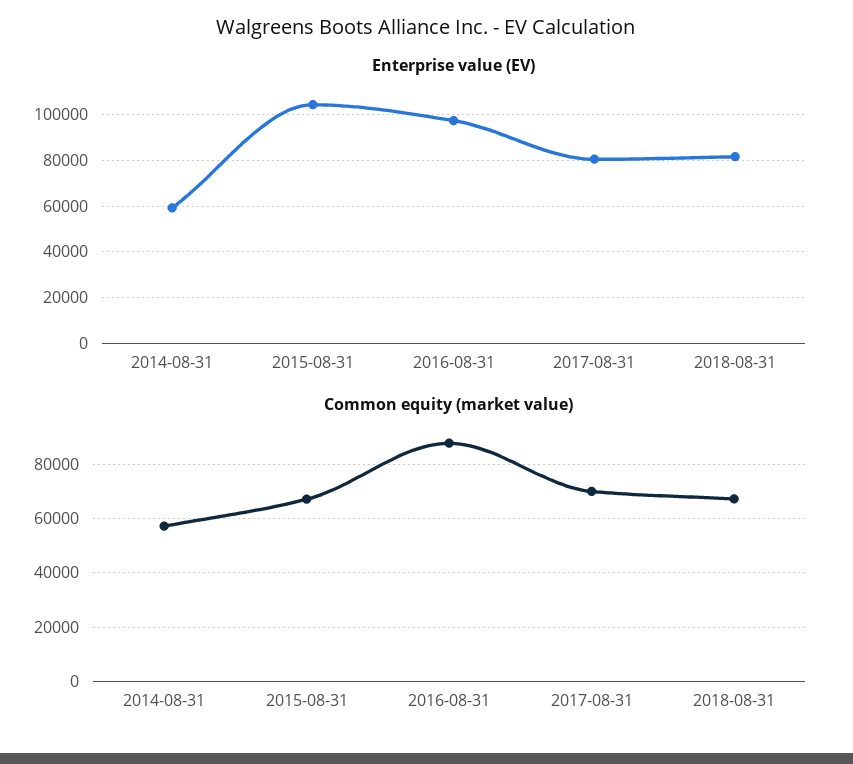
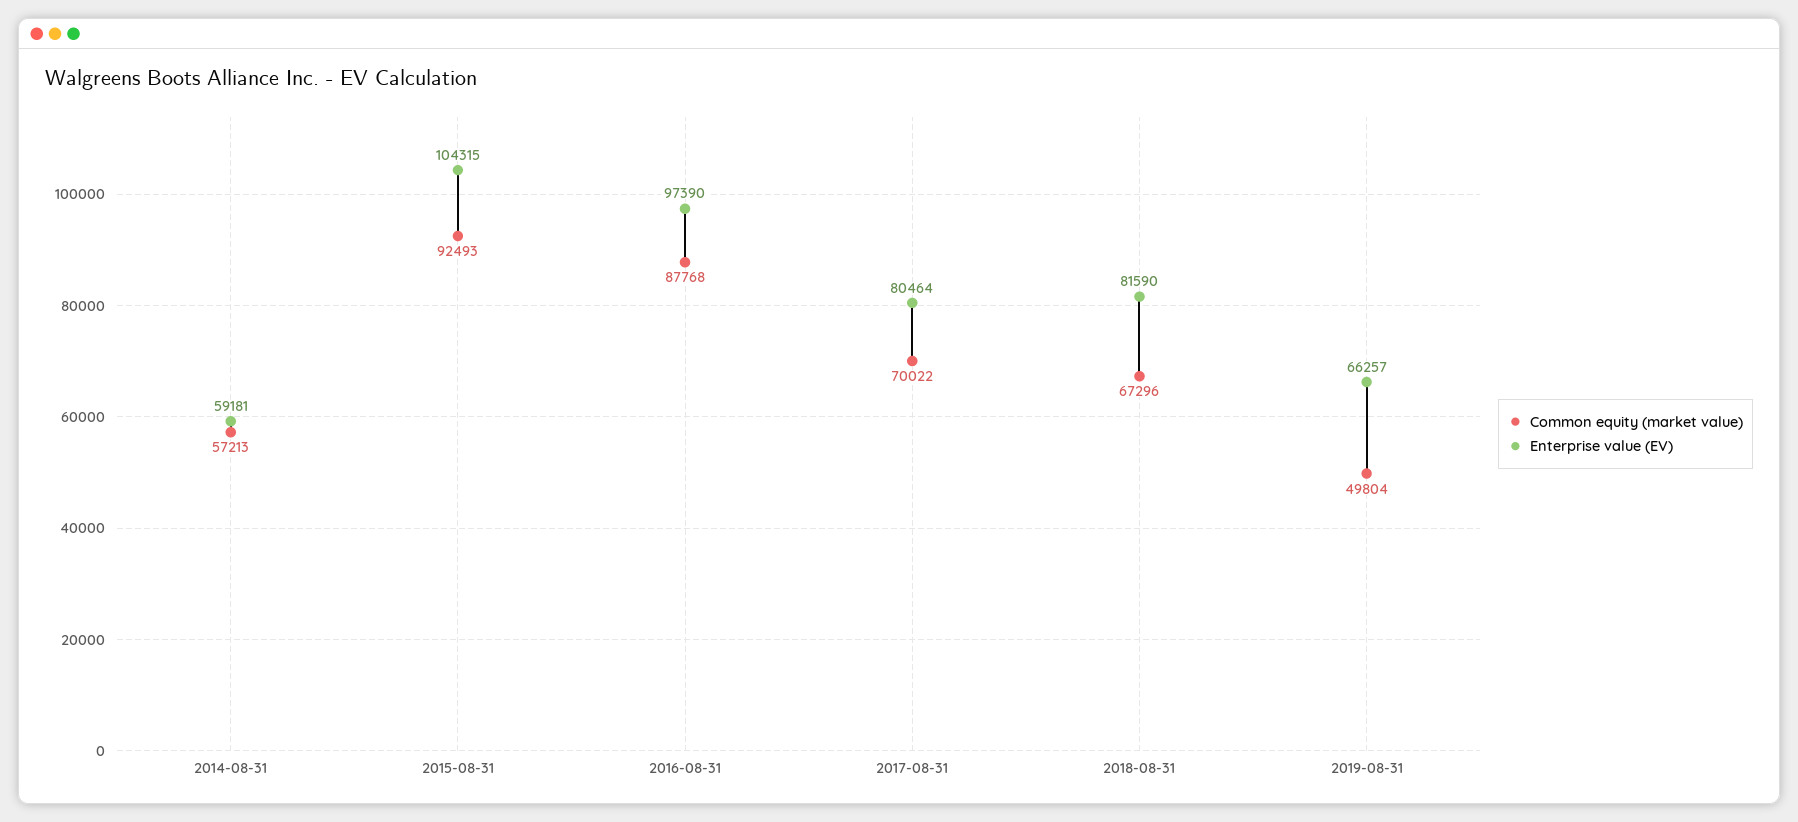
Common equity (market value), 2015-08-31: 67500 -> 92493
Common equity (market value), 2019-08-31: none -> 49804
Enterprise value (EV), 2019-08-31: none -> 66257

